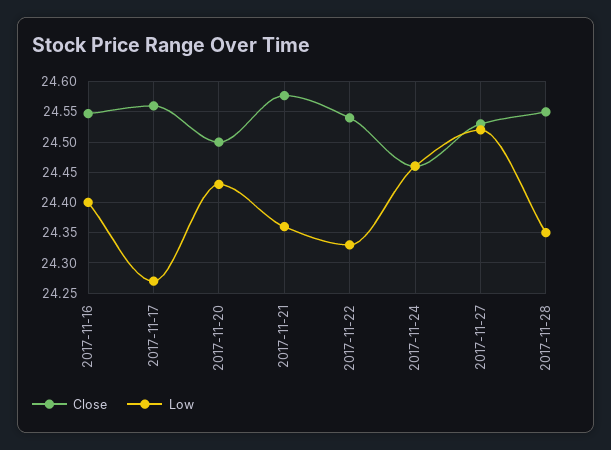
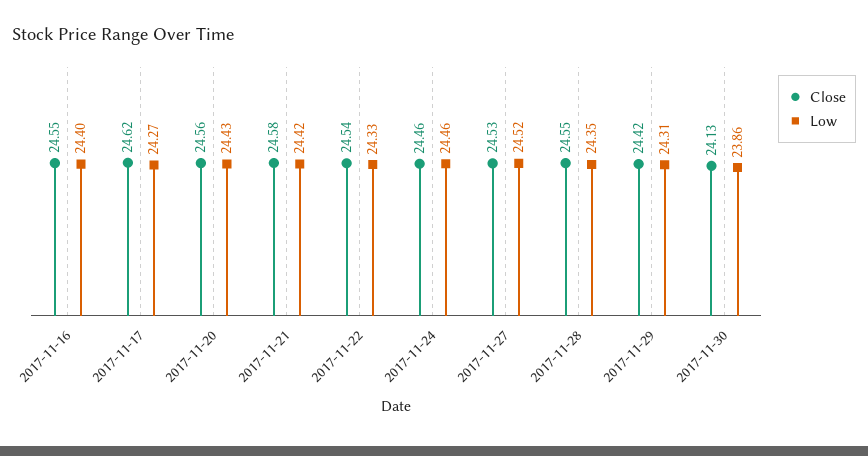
Close, 2017-11-17: 24.56 -> 24.62
Close, 2017-11-20: 24.5 -> 24.56
Low, 2017-11-21: 24.36 -> 24.42
Close, 2017-11-29: none -> 24.42
Low, 2017-11-29: none -> 24.31
Close, 2017-11-30: none -> 24.13
Low, 2017-11-30: none -> 23.86

